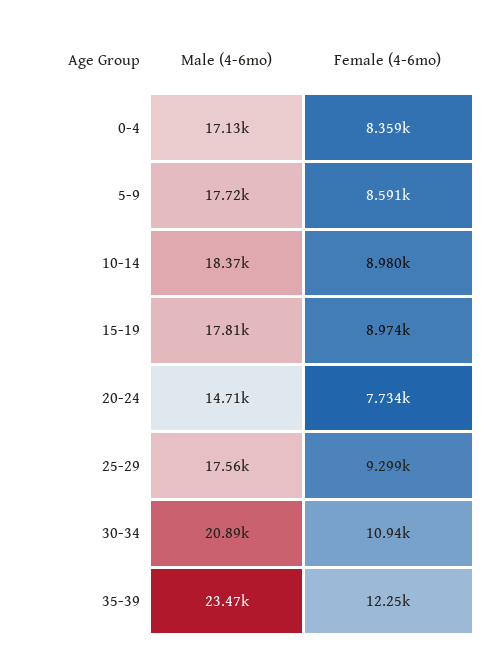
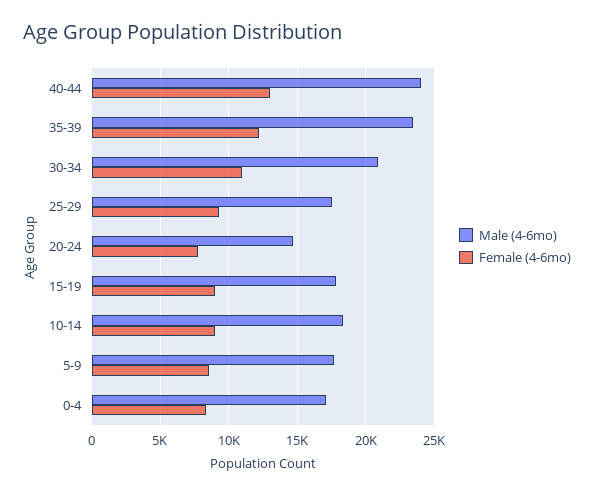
Male (4-6mo), 40-44: none -> 24000
Female (4-6mo), 40-44: none -> 13000

